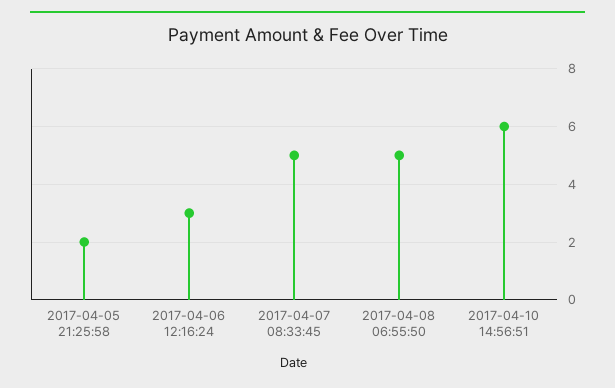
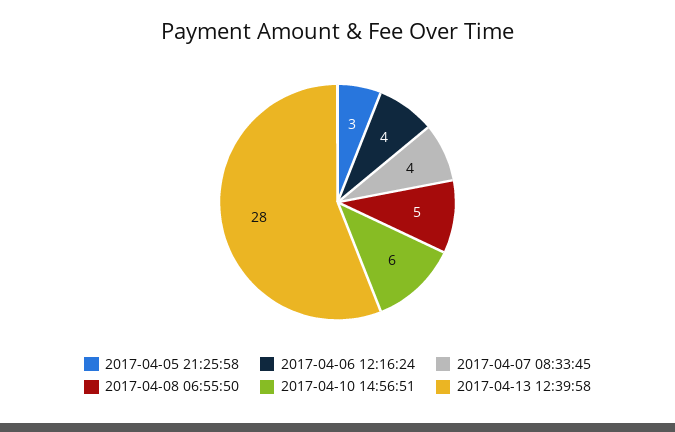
2017-04-05 21:25:58: 2 -> 3
2017-04-06 12:16:24: 3 -> 4
2017-04-07 08:33:45: 5 -> 4
2017-04-13 12:39:58: none -> 28

